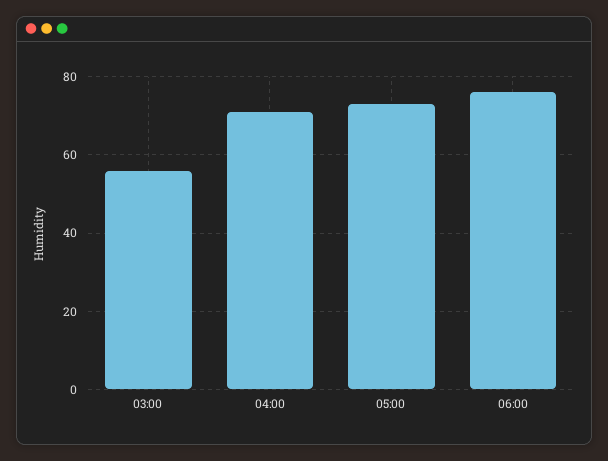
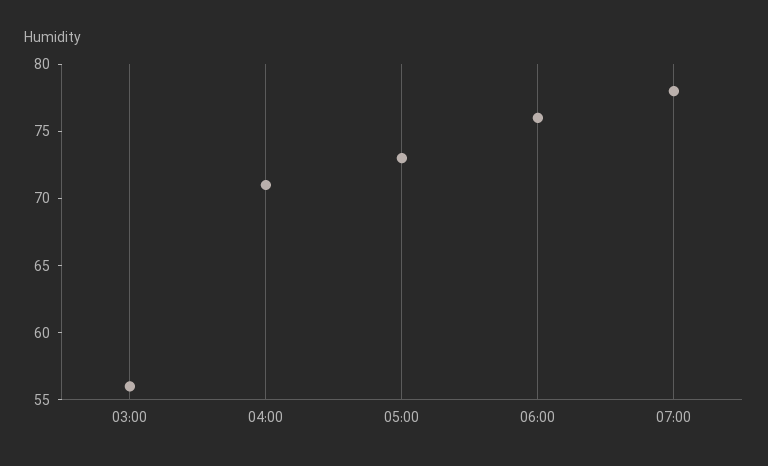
07:00: none -> 78

